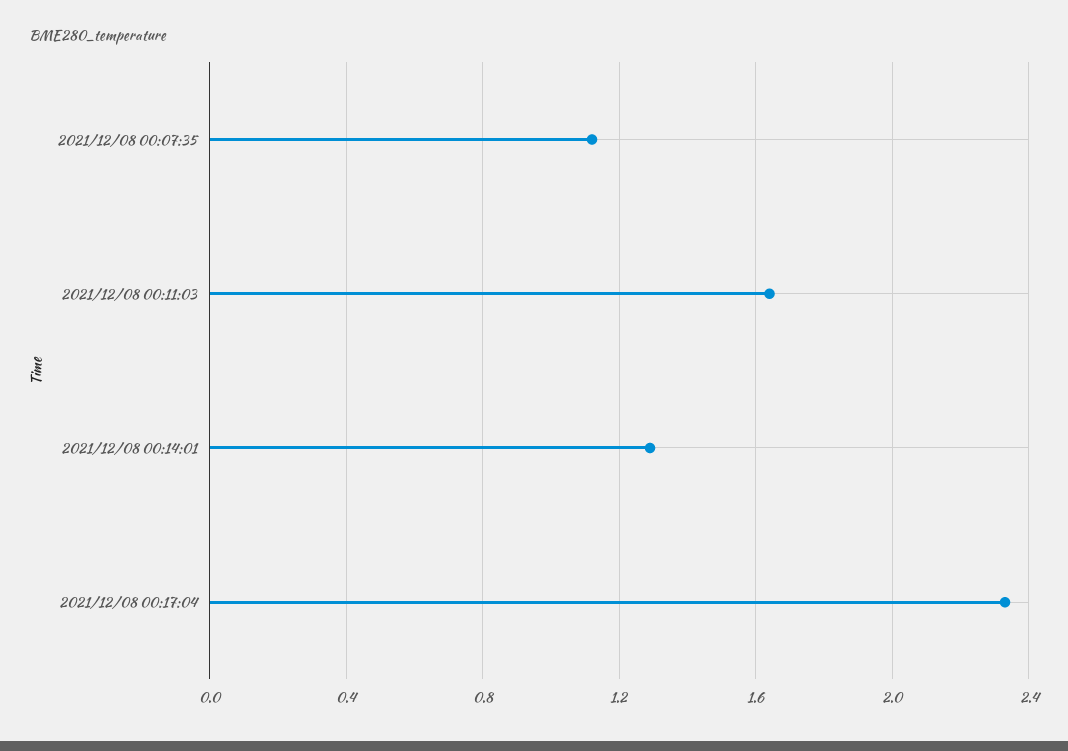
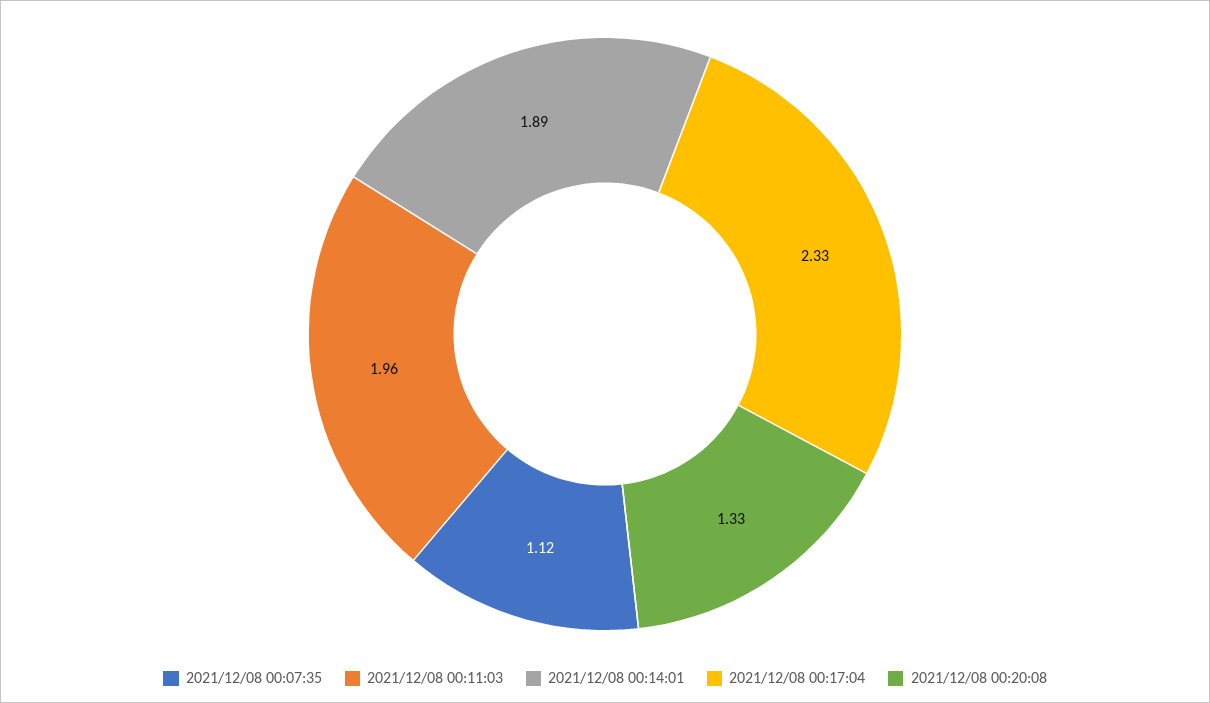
2021/12/08 00:11:03: 1.65 -> 1.96
2021/12/08 00:14:01: 1.3 -> 1.89
2021/12/08 00:20:08: none -> 1.33

